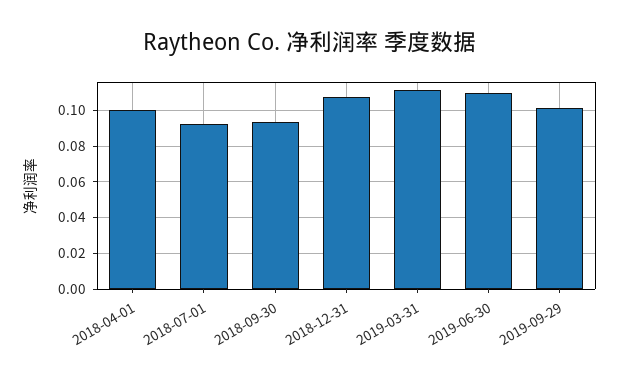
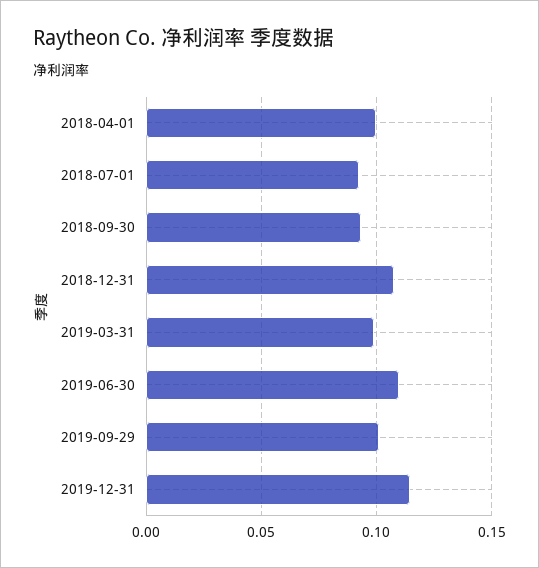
2019-03-31: 0.11 -> 0.1
2019-12-31: none -> 0.115

